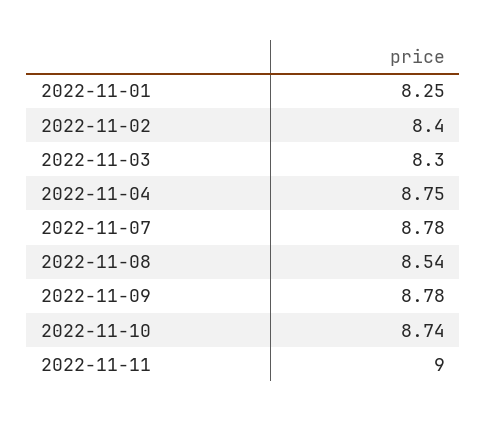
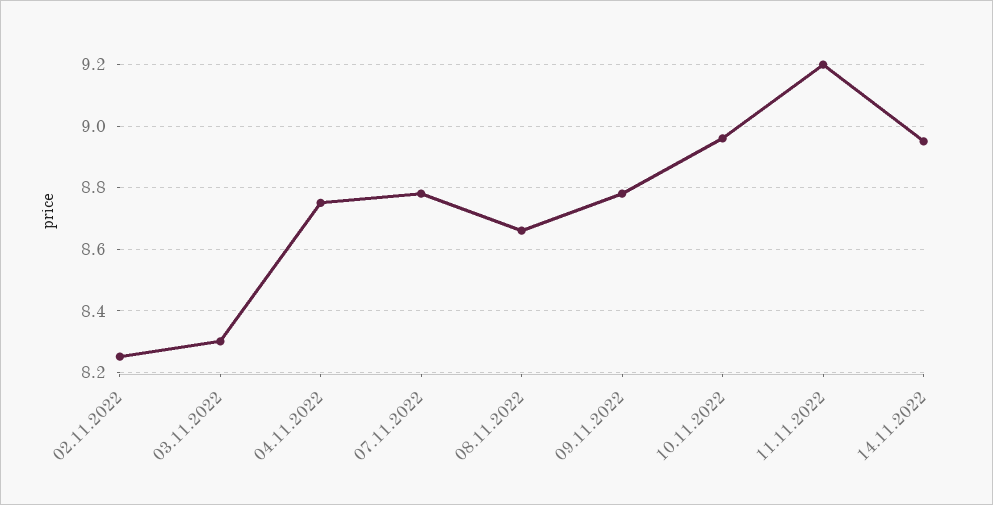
2022-11-01: 8.25 -> none
2022-11-02: 8.4 -> 8.25
2022-11-08: 8.54 -> 8.65
2022-11-10: 8.74 -> 8.95
2022-11-11: 9 -> 9.2
14.11.2022: none -> 8.95

